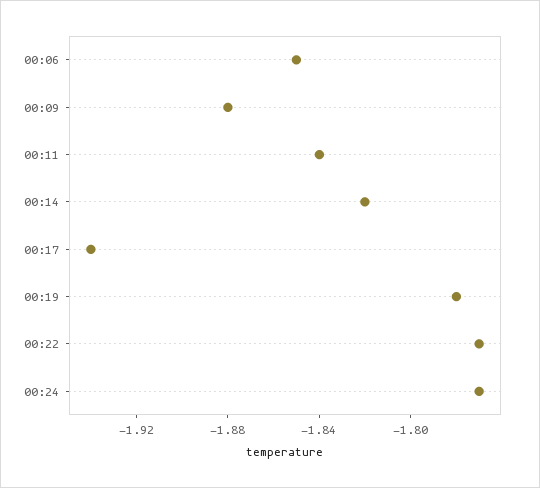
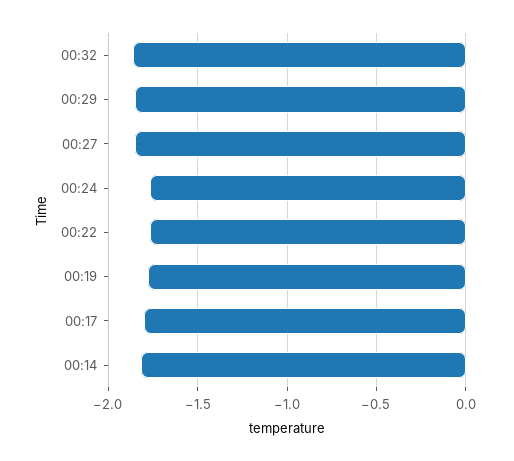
00:06: -1.85 -> none
00:09: -1.88 -> none
00:11: -1.84 -> none
00:17: -1.94 -> -1.8
00:32: none -> -1.85
00:29: none -> -1.85
00:27: none -> -1.85

